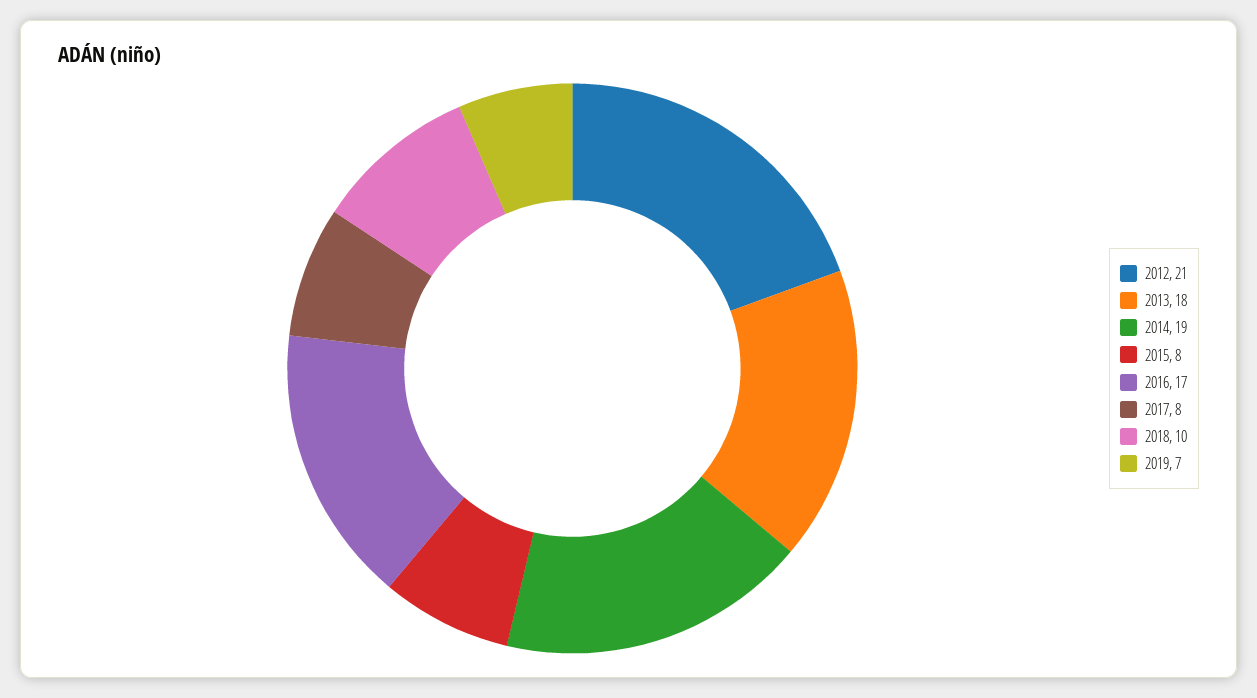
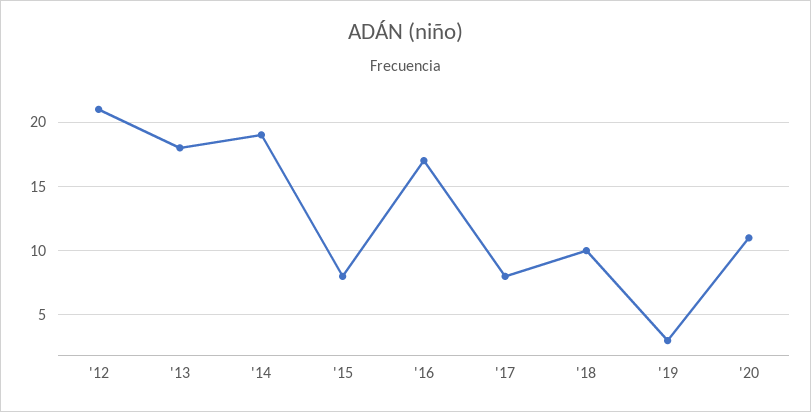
2019: 7 -> 3
'20: none -> 11

